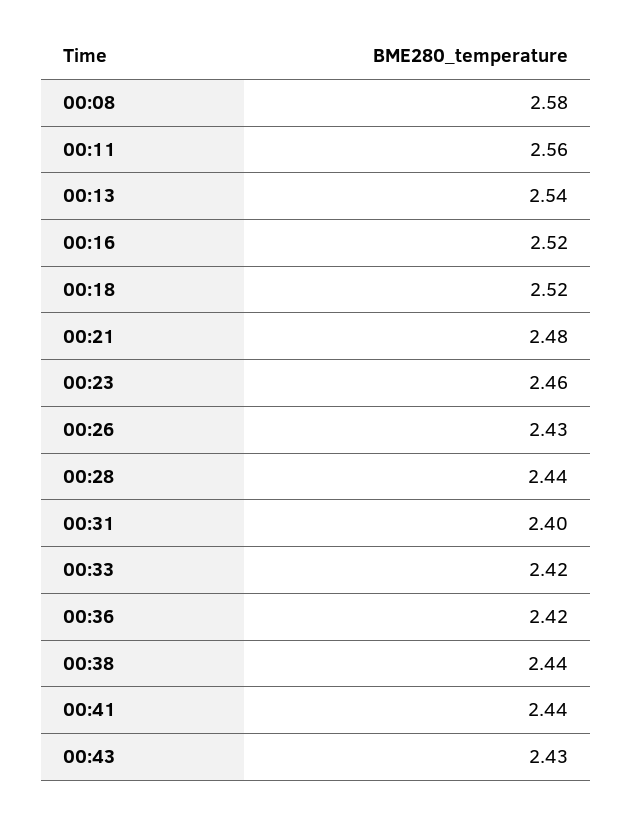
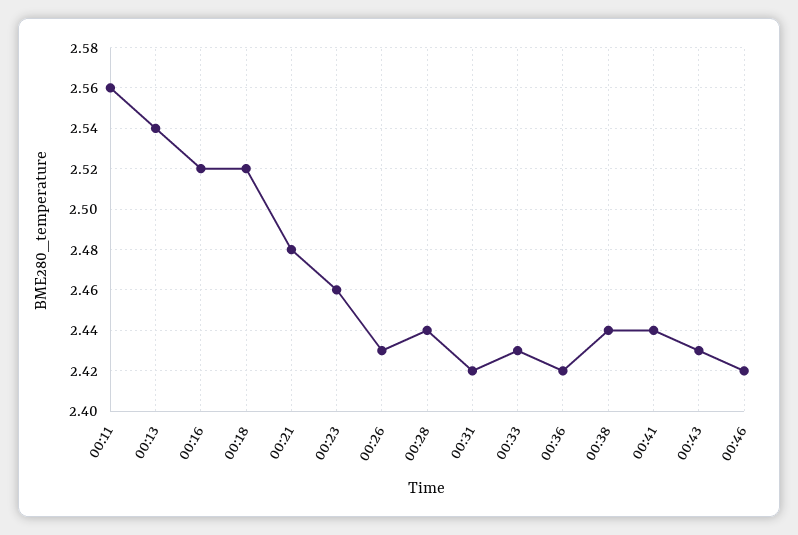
00:08: 2.58 -> none
00:31: 2.4 -> 2.42
00:33: 2.42 -> 2.43
00:46: none -> 2.42

